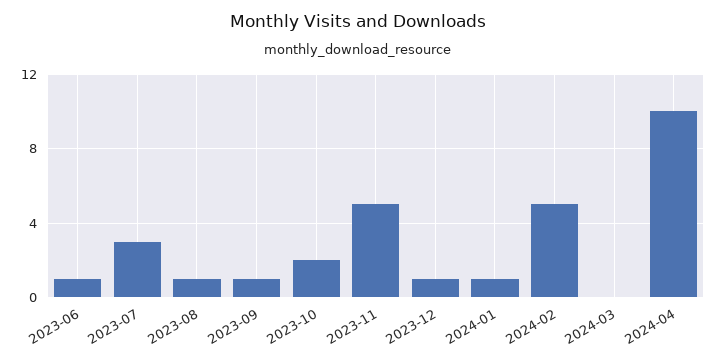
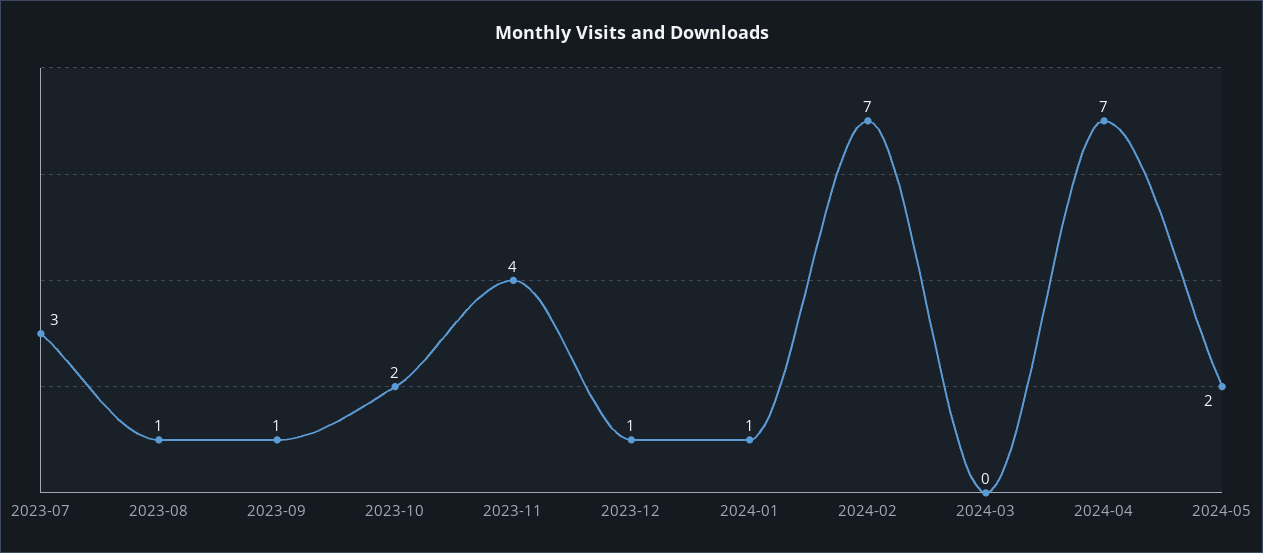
2023-06: 1 -> none
2023-11: 5 -> 4
2024-02: 5 -> 7
2024-04: 10 -> 7
2024-05: none -> 2

